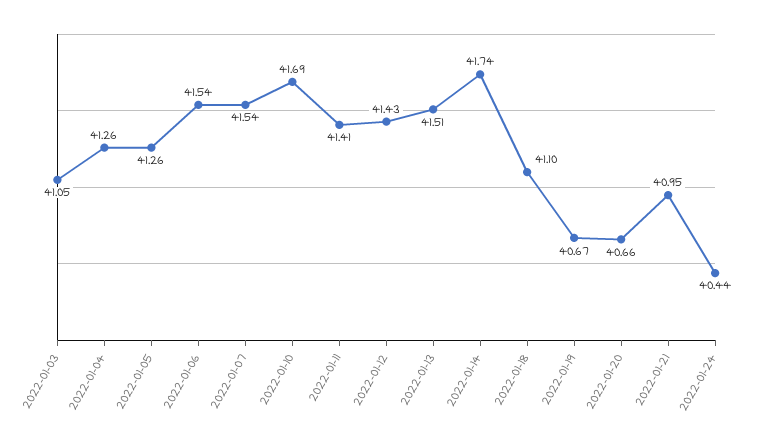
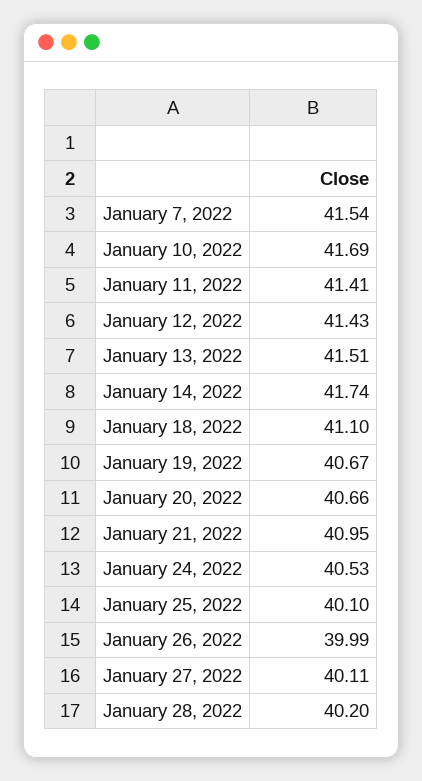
2022-01-03: 41.05 -> none
2022-01-04: 41.26 -> none
2022-01-05: 41.26 -> none
2022-01-06: 41.54 -> none
2022-01-24: 40.44 -> 40.53
January 25, 2022: none -> 40.1
January 26, 2022: none -> 39.99
January 27, 2022: none -> 40.11
January 28, 2022: none -> 40.2

